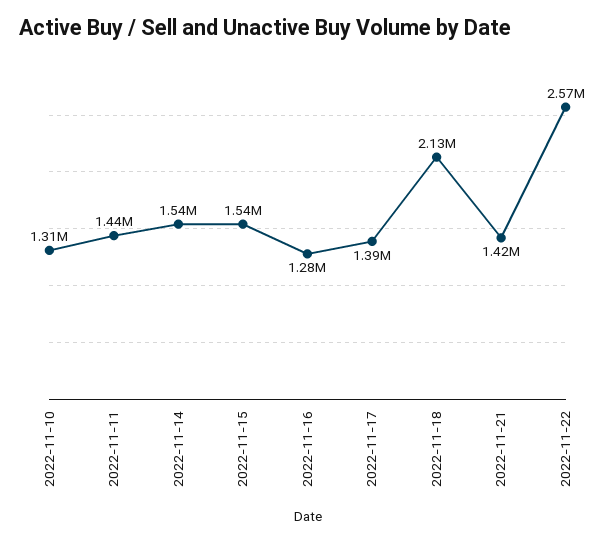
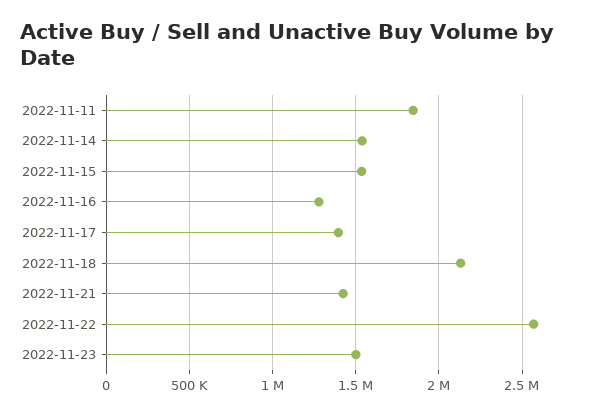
2022-11-10: 1310000 -> none
2022-11-11: 1440000 -> 1850000
2022-11-23: none -> 1500000

